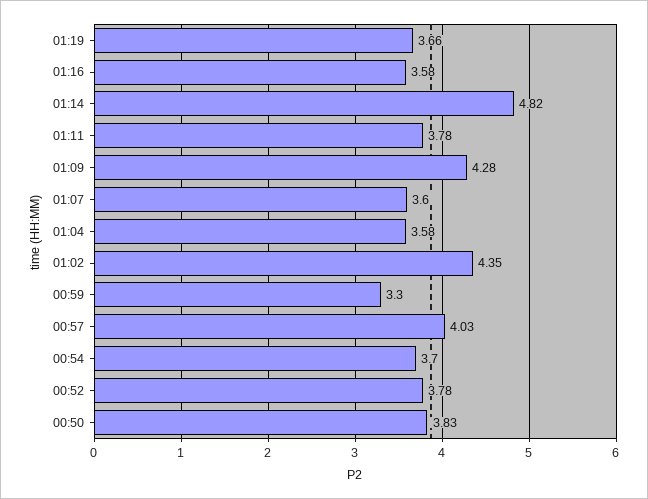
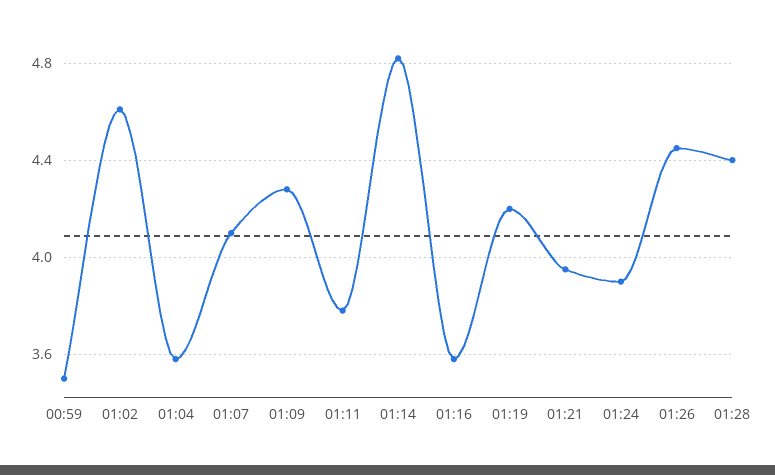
01:19: 3.66 -> 4.2
01:07: 3.6 -> 4.1
01:02: 4.35 -> 4.6
00:59: 3.3 -> 3.5
00:57: 4.03 -> none
00:54: 3.7 -> none
00:52: 3.78 -> none
00:50: 3.83 -> none
01:21: none -> 3.95
01:24: none -> 3.9
01:26: none -> 4.45
01:28: none -> 4.4

